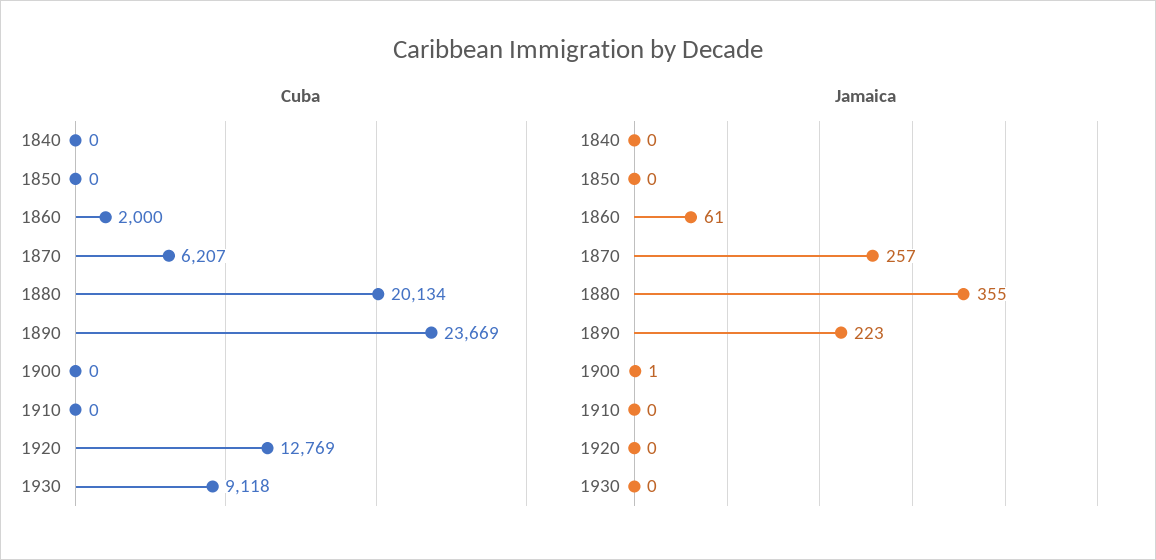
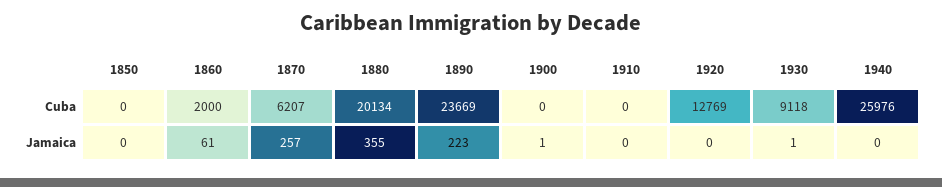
Cuba, 1840: 0 -> none
Jamaica, 1840: 0 -> none
Jamaica, 1930: 0 -> 1
Cuba, 1940: none -> 25976
Jamaica, 1940: none -> 0

